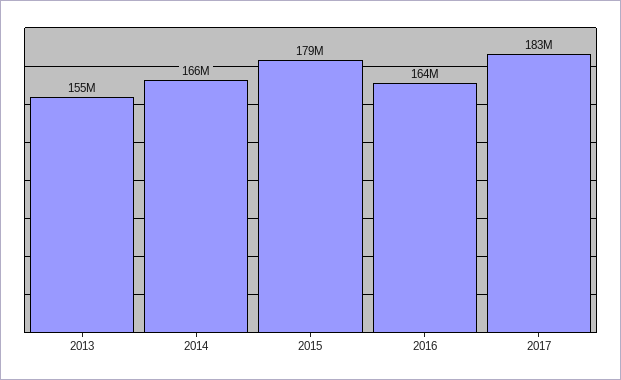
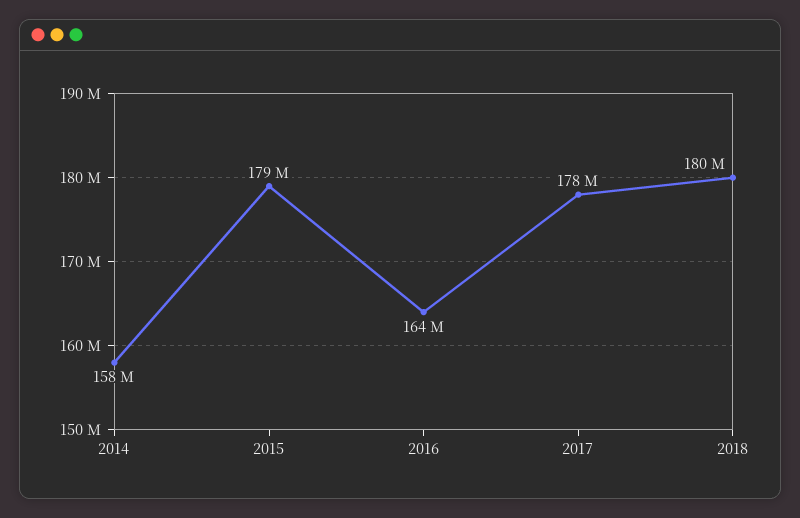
2013: 155000000 -> none
2014: 166000000 -> 158000000
2017: 183000000 -> 178000000
2018: none -> 180000000

